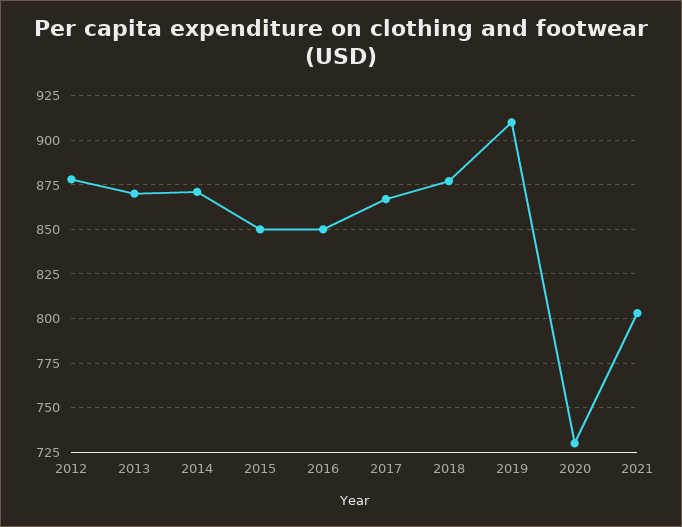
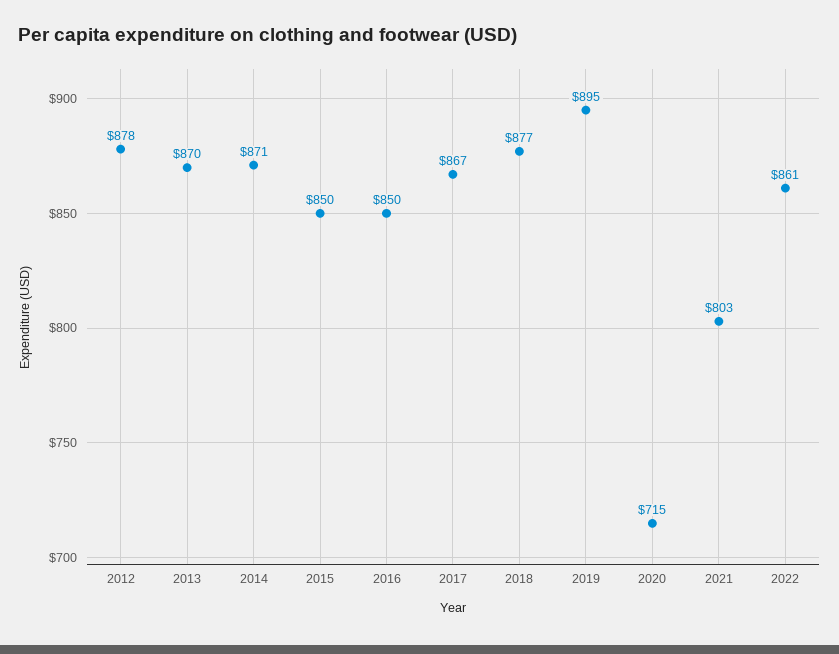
2019: 910 -> 895
2020: 730 -> 715
2022: none -> 861

